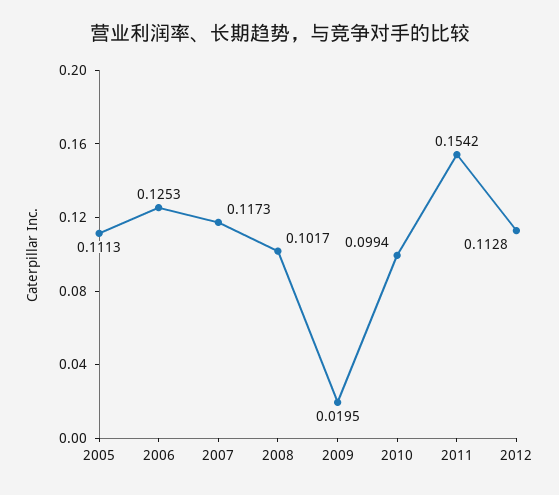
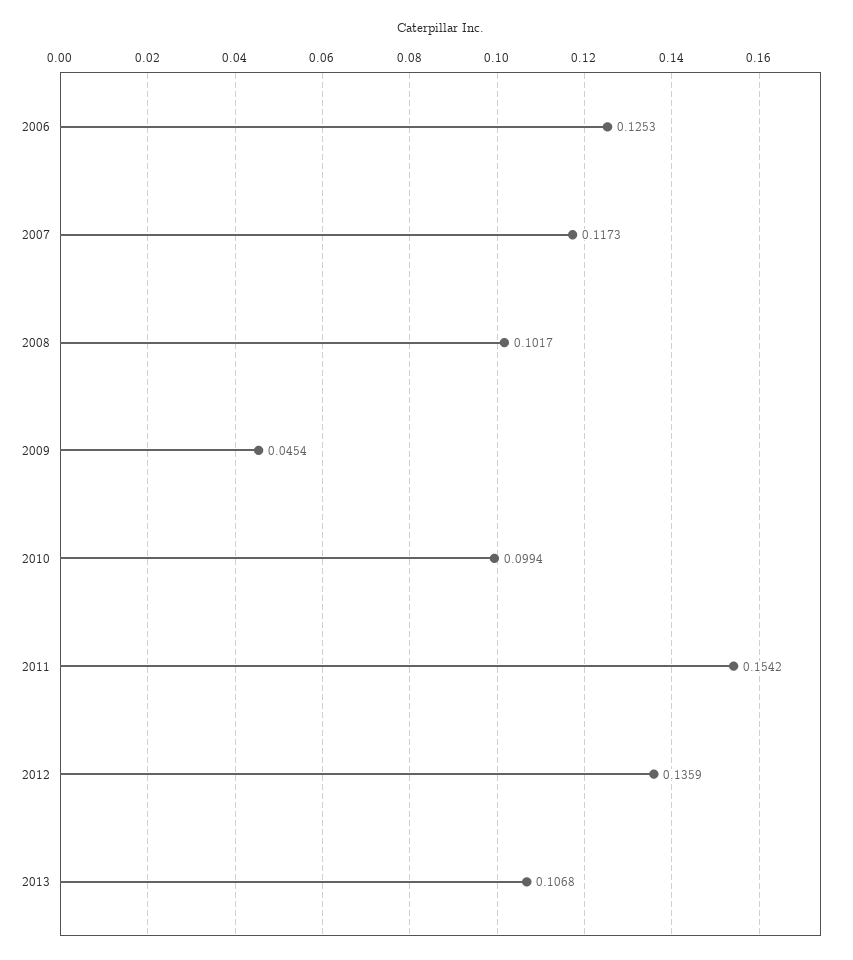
2005: 0.1113 -> none
2009: 0.0195 -> 0.0454
2012: 0.1128 -> 0.1359
2013: none -> 0.1068

